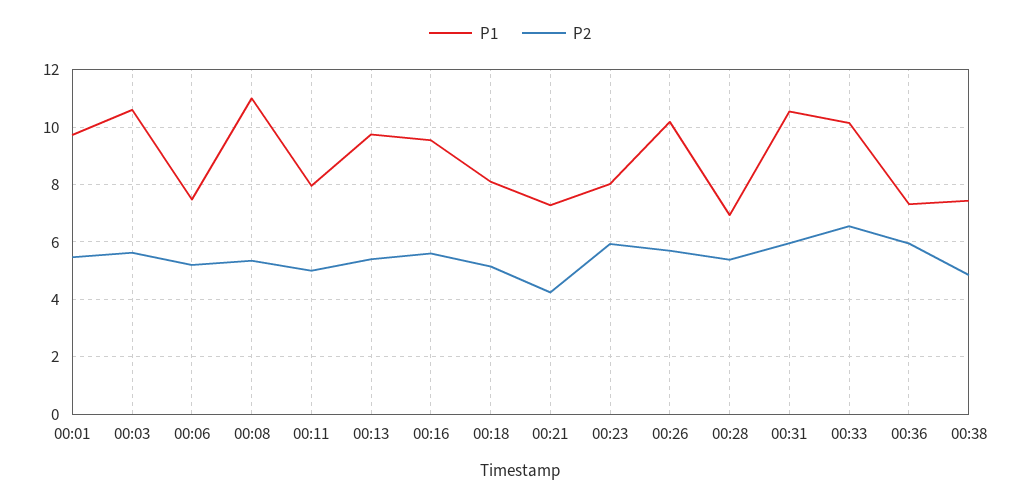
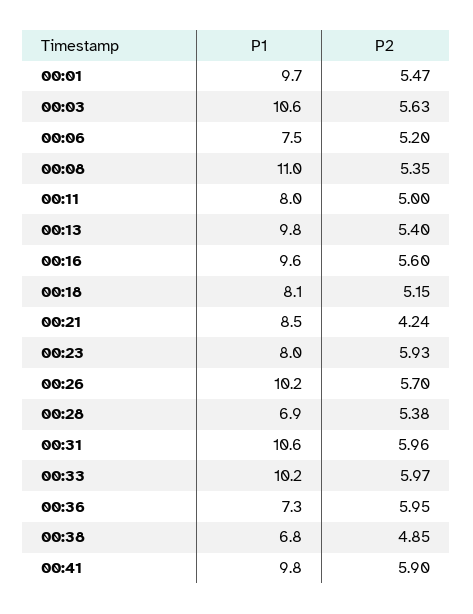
P1, 00:21: 7.25 -> 8.5
P2, 00:33: 6.5 -> 5.97
P1, 00:38: 7.5 -> 6.8
P1, 00:41: none -> 9.8
P2, 00:41: none -> 5.9

